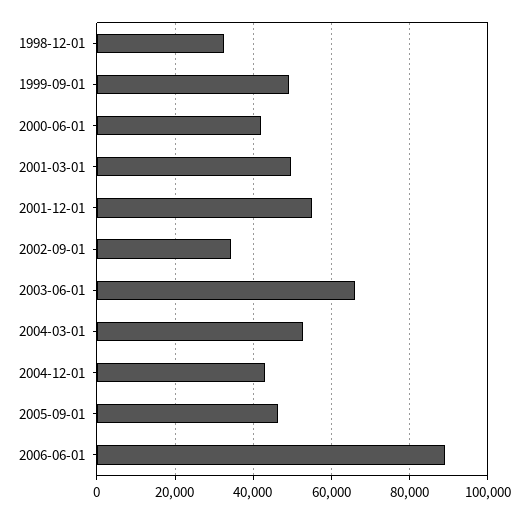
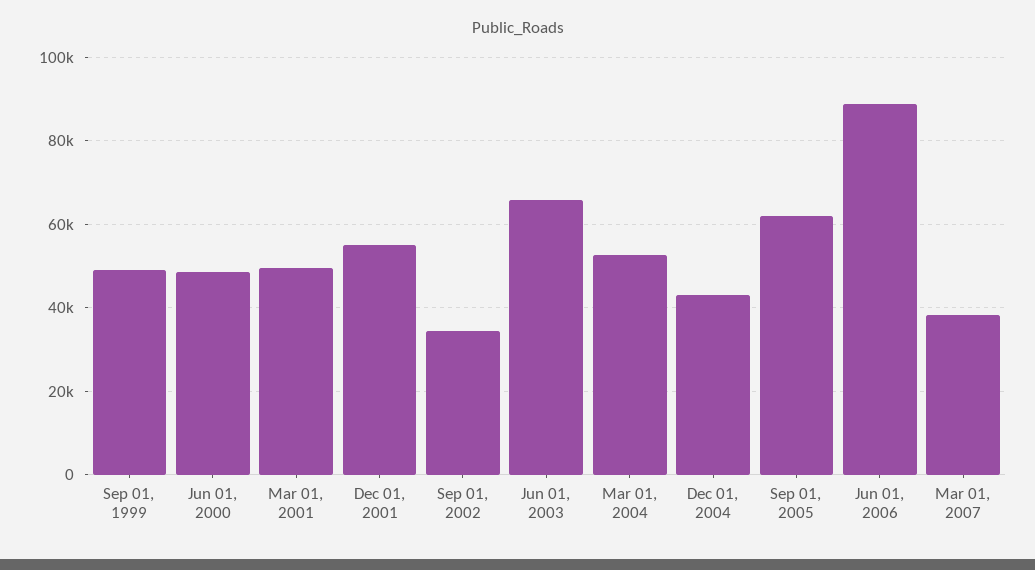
1998-12-01: 32000 -> none
2000-06-01: 42000 -> 48000
2005-09-01: 46000 -> 62000
Mar 01, 2007: none -> 38000

